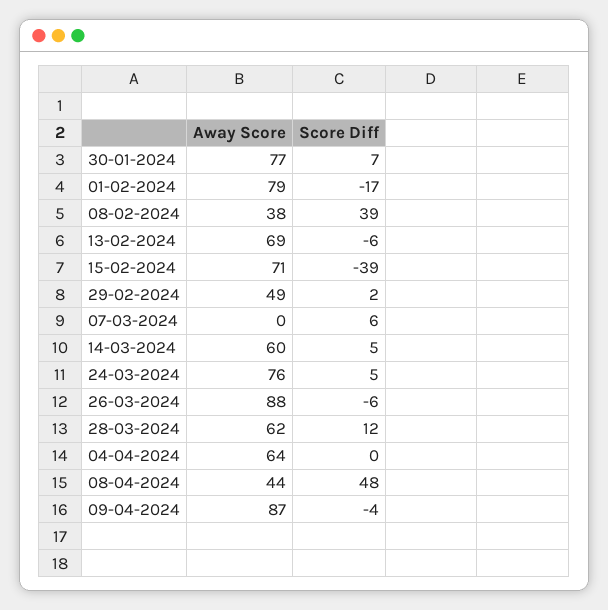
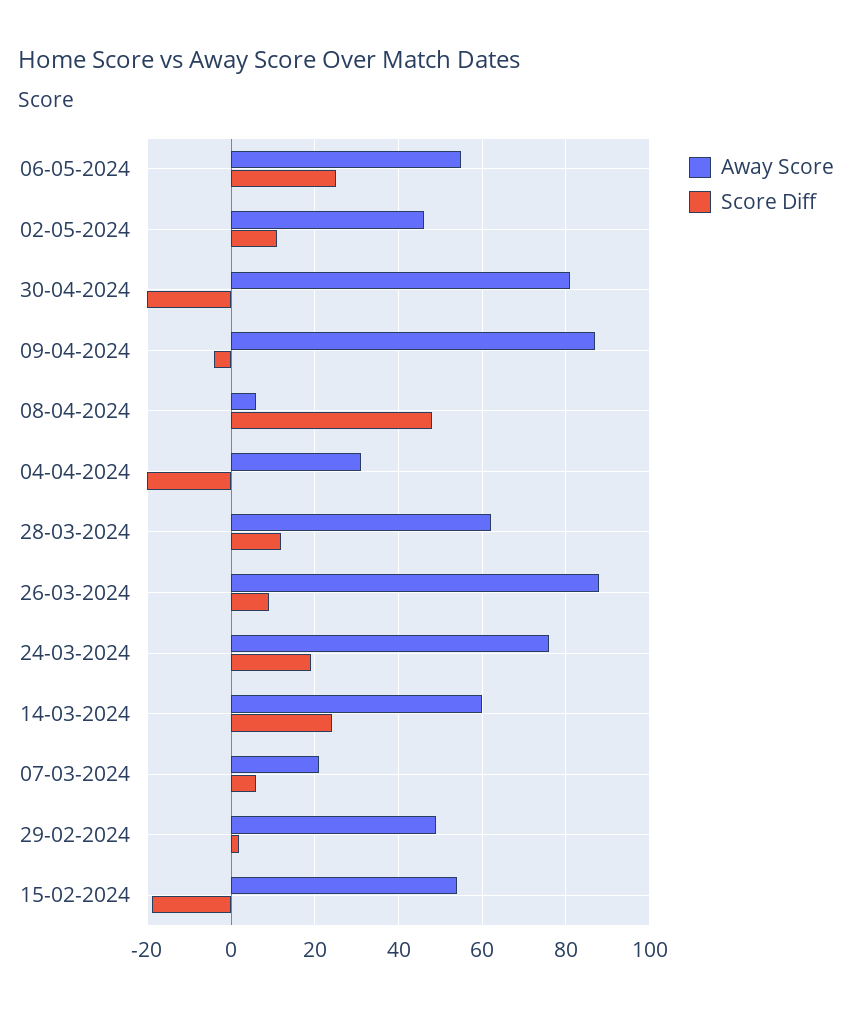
Away Score, 30-01-2024: 77 -> none
Score Diff, 30-01-2024: 7 -> none
Away Score, 01-02-2024: 79 -> none
Score Diff, 01-02-2024: -17 -> none
Away Score, 08-02-2024: 38 -> none
Score Diff, 08-02-2024: 39 -> none
Away Score, 13-02-2024: 69 -> none
Score Diff, 13-02-2024: -6 -> none
Away Score, 15-02-2024: 71 -> 55
Score Diff, 15-02-2024: -39 -> -20
Away Score, 07-03-2024: 0 -> 20
Score Diff, 14-03-2024: 5 -> 25
Score Diff, 24-03-2024: 5 -> 20
Score Diff, 26-03-2024: -6 -> 10
Away Score, 04-04-2024: 64 -> 30
Score Diff, 04-04-2024: 0 -> -20
Away Score, 08-04-2024: 44 -> 5
Away Score, 06-05-2024: none -> 55
Score Diff, 06-05-2024: none -> 25
Away Score, 02-05-2024: none -> 45
Score Diff, 02-05-2024: none -> 10
Away Score, 30-04-2024: none -> 80
Score Diff, 30-04-2024: none -> -20

